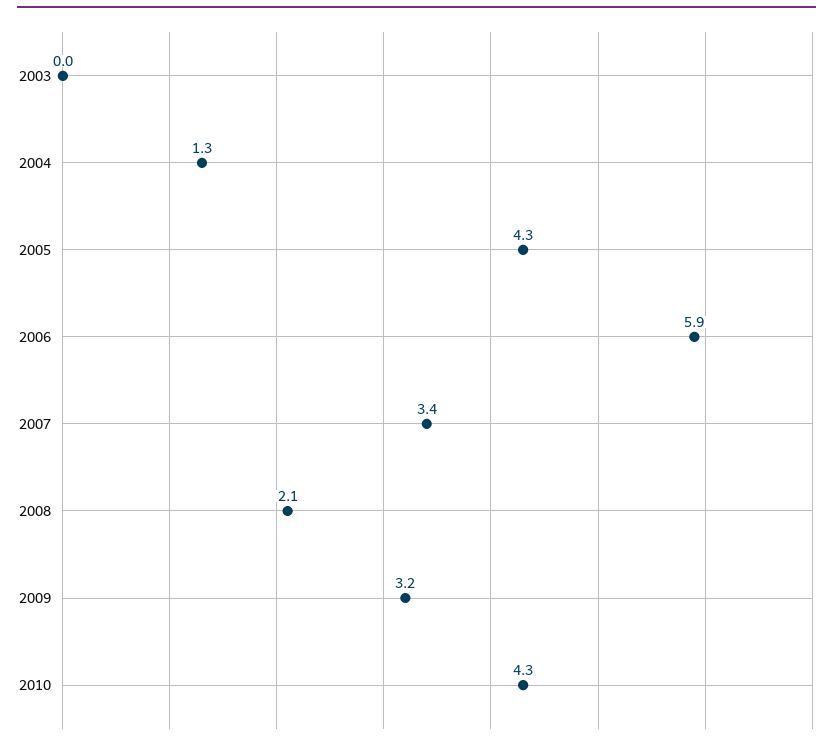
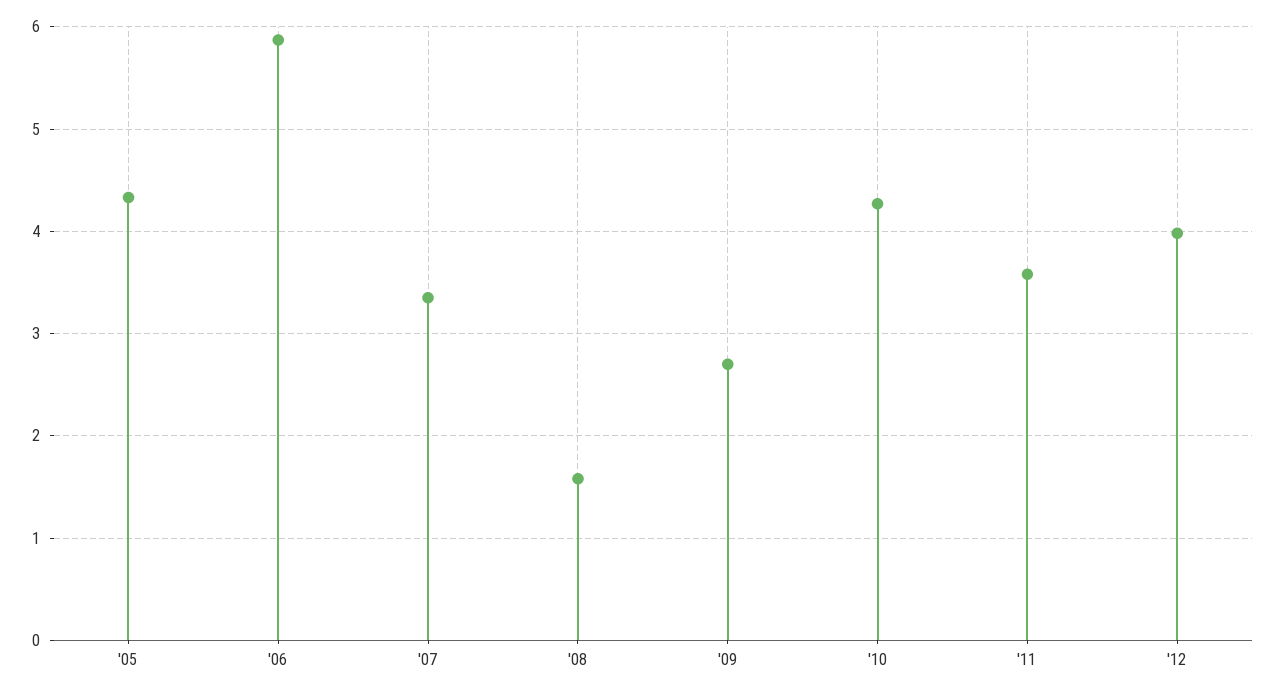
2003: 0 -> none
2004: 1.3 -> none
2008: 2.1 -> 1.6
2009: 3.2 -> 2.7
'11: none -> 3.6
'12: none -> 4

